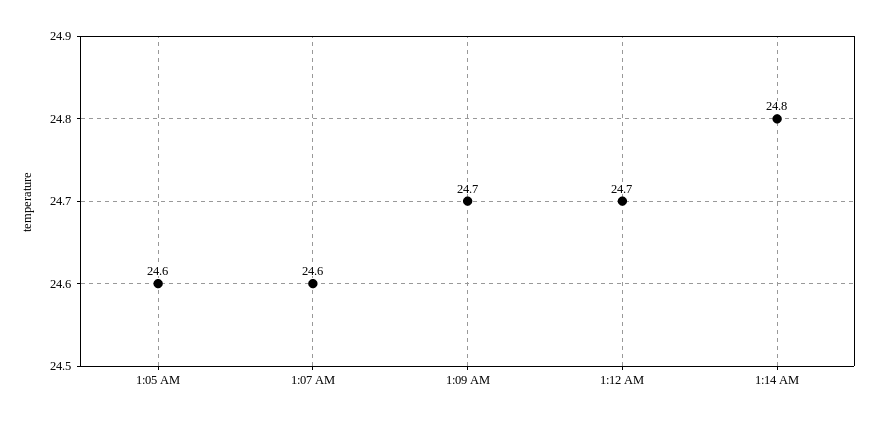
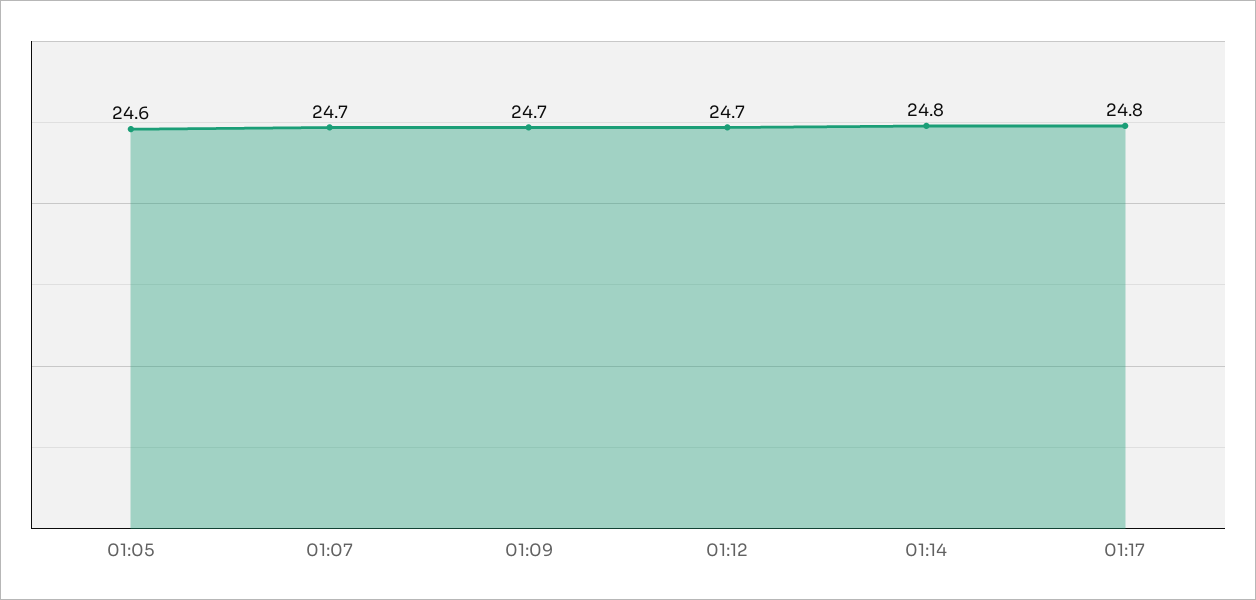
1:07 AM: 24.6 -> 24.7
01:17: none -> 24.8

